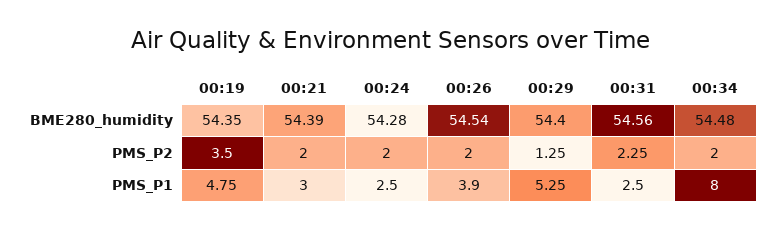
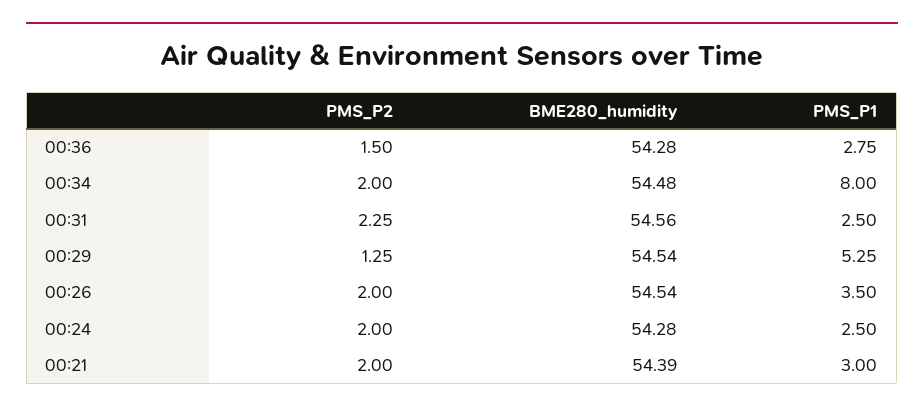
00:19, BME280_humidity: 54.35 -> none
00:29, BME280_humidity: 54.4 -> 54.54
00:19, PMS_P2: 3.5 -> none
00:19, PMS_P1: 4.75 -> none
00:26, PMS_P1: 3.9 -> 3.5
00:36, PMS_P2: none -> 1.5
00:36, BME280_humidity: none -> 54.28
00:36, PMS_P1: none -> 2.75

